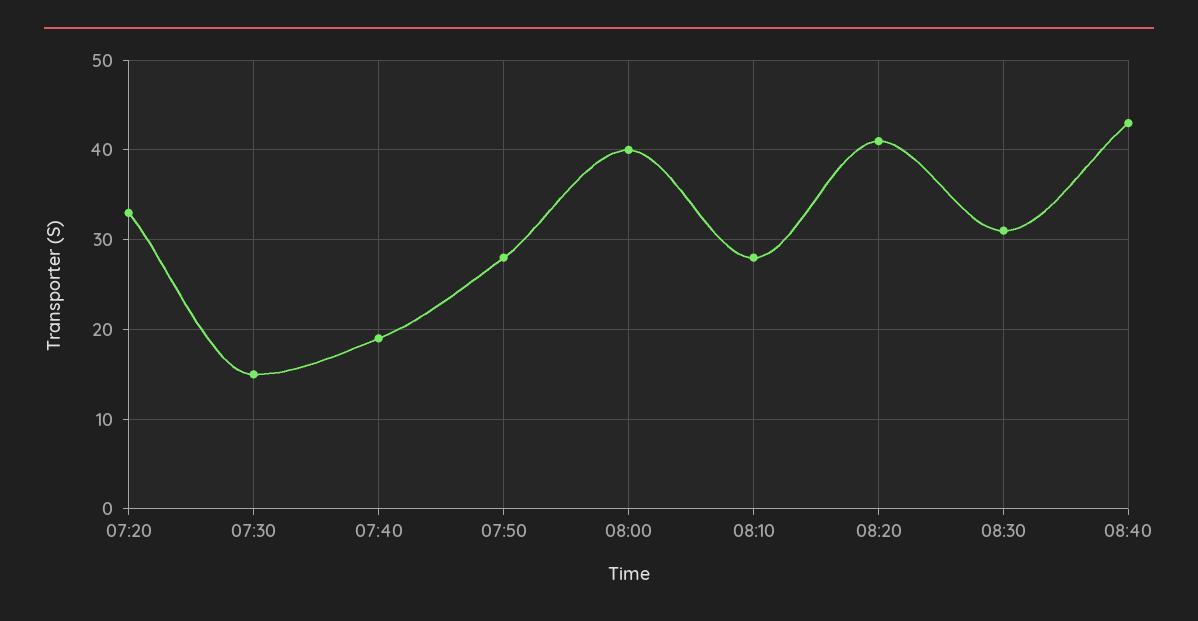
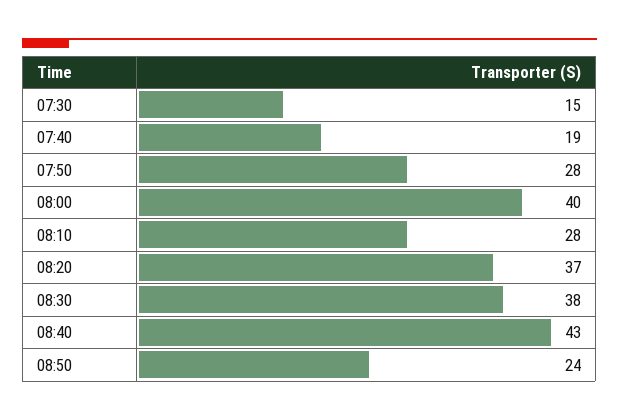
07:20: 33 -> none
08:20: 41 -> 37
08:30: 31 -> 38
08:50: none -> 24

